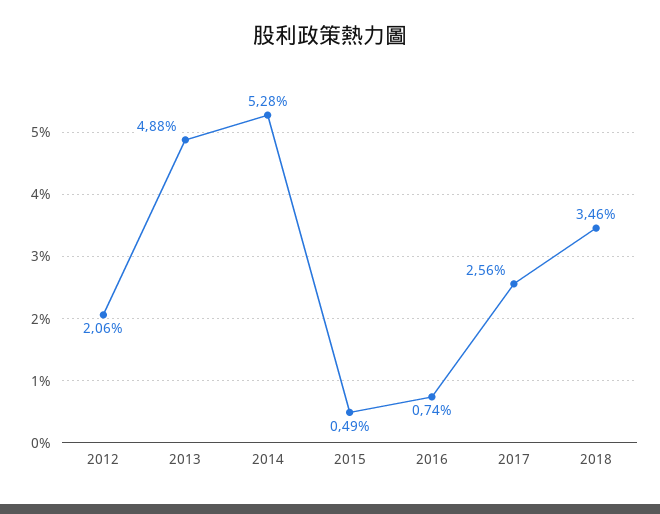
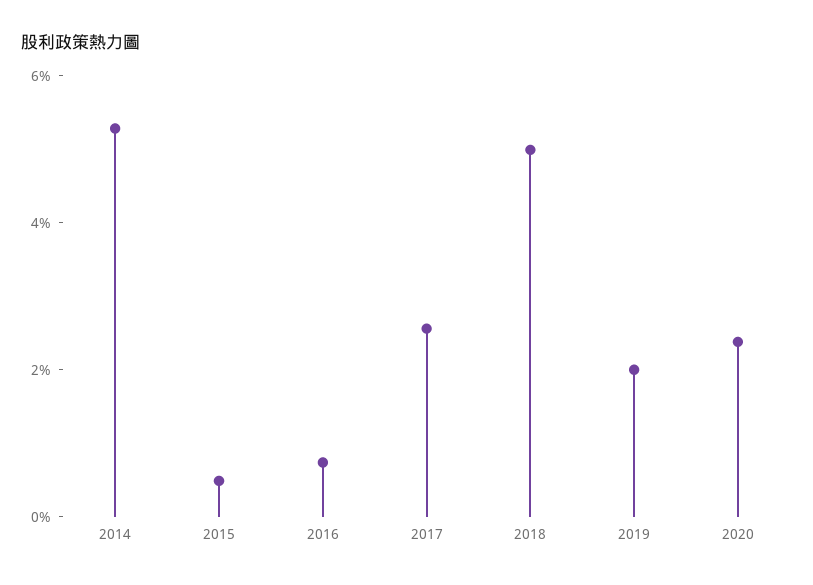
2012: 2.06 -> none
2013: 4.88 -> none
2018: 3.46 -> 5
2019: none -> 2
2020: none -> 2.5

